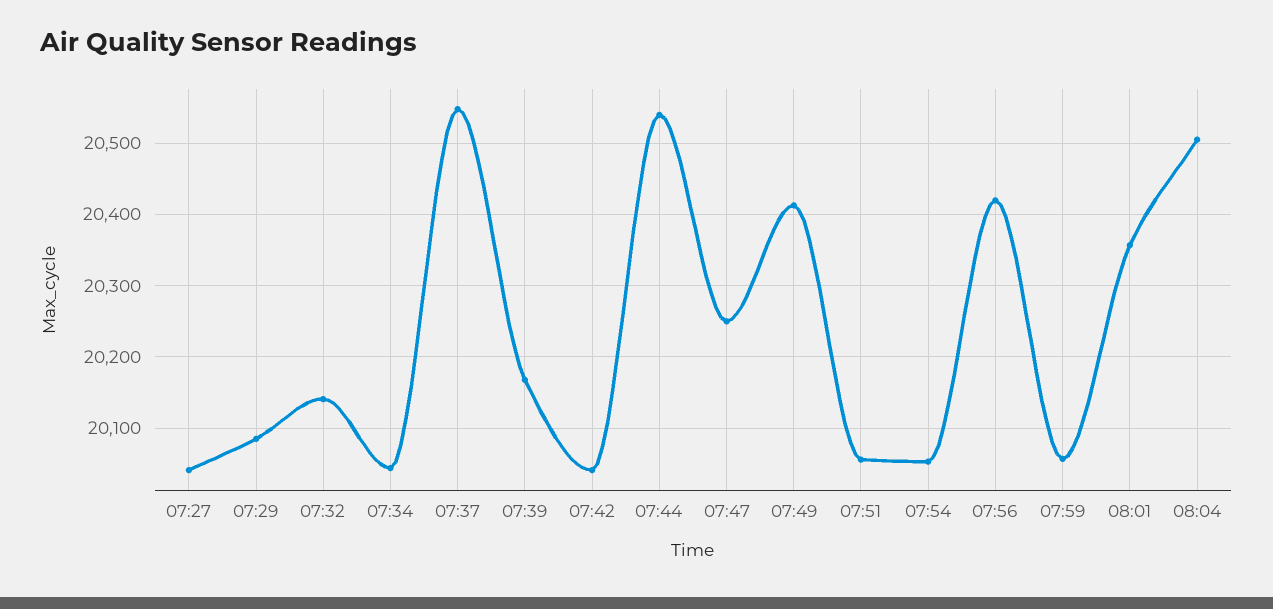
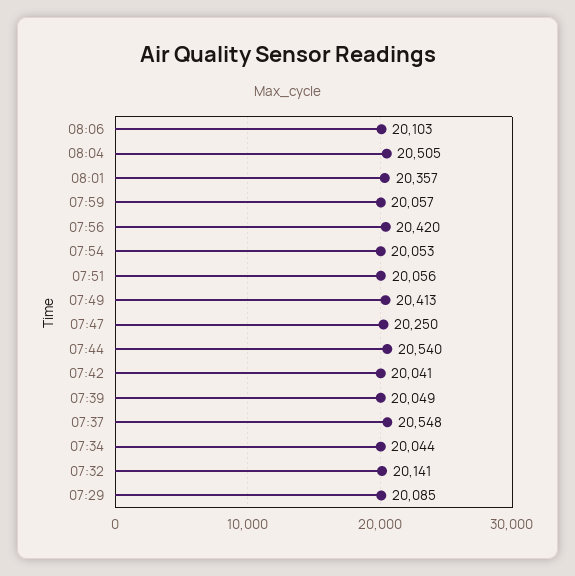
07:27: 20040 -> none
07:39: 20170 -> 20049
08:06: none -> 20103

